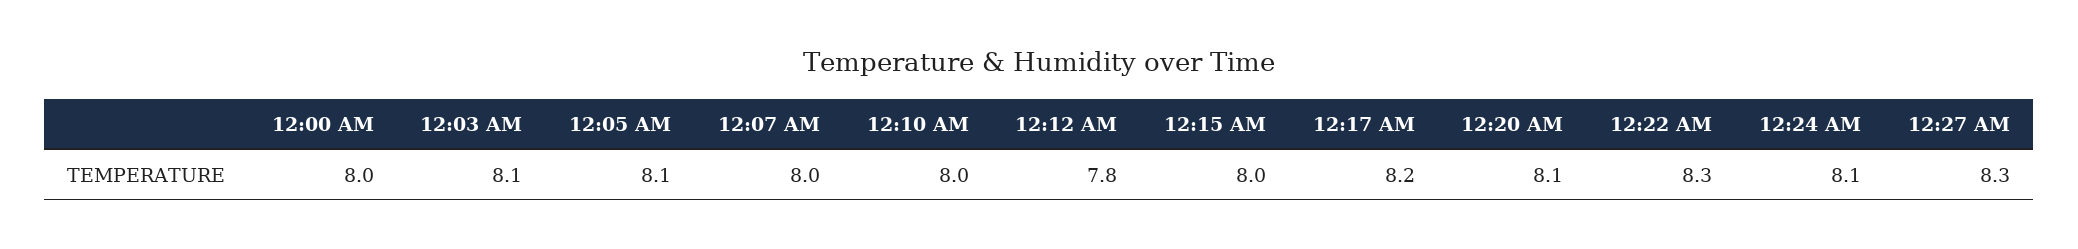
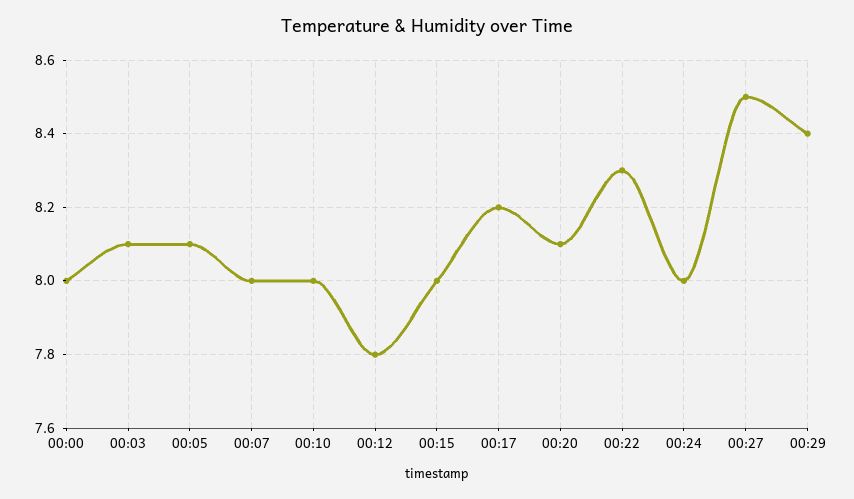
12:24 AM: 8.1 -> 8
12:27 AM: 8.3 -> 8.5
00:29: none -> 8.4

